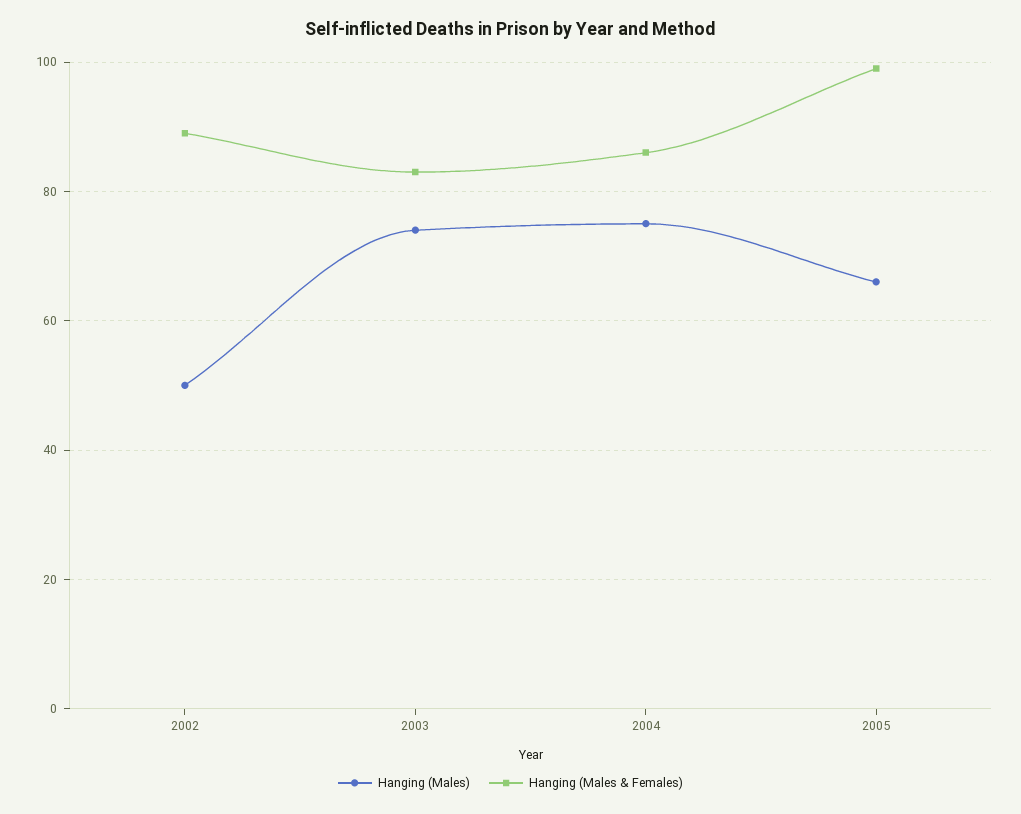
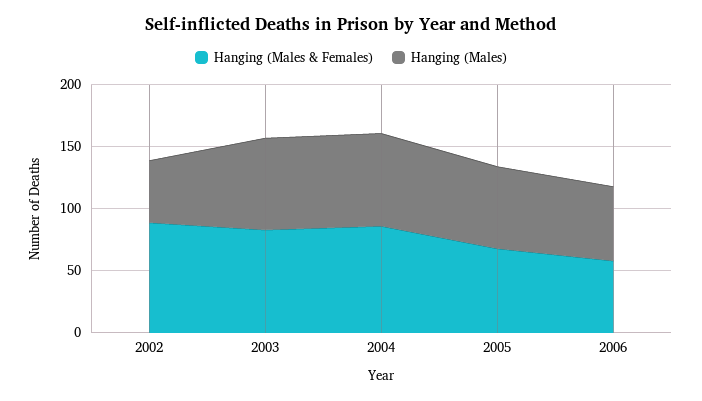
Hanging (Males & Females), 2005: 100 -> 70
Hanging (Males & Females), 2006: none -> 60
Hanging (Males), 2006: none -> 60

